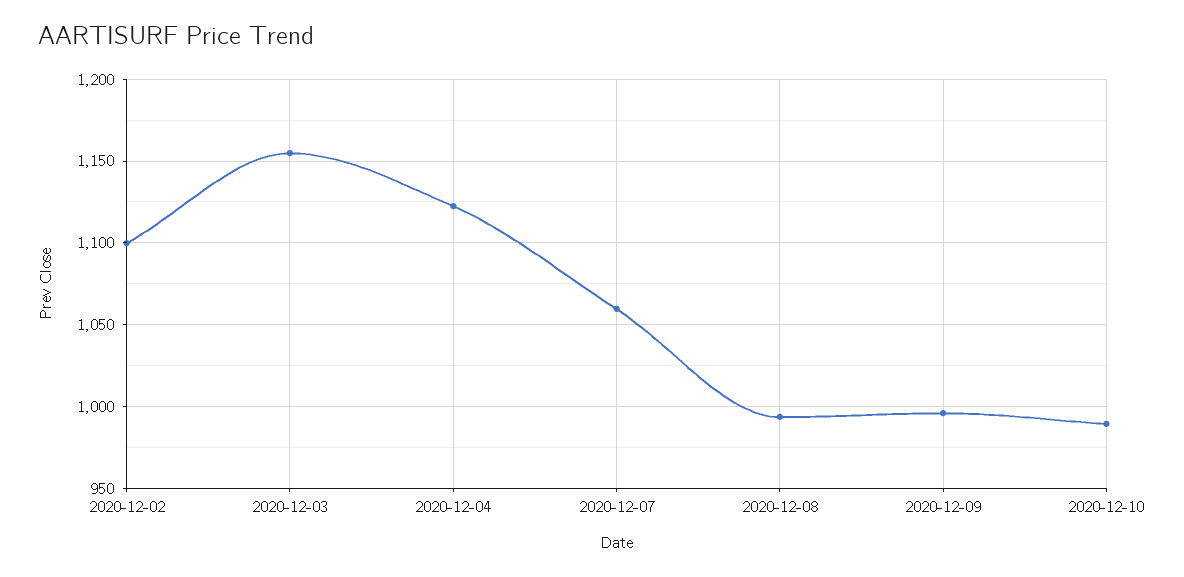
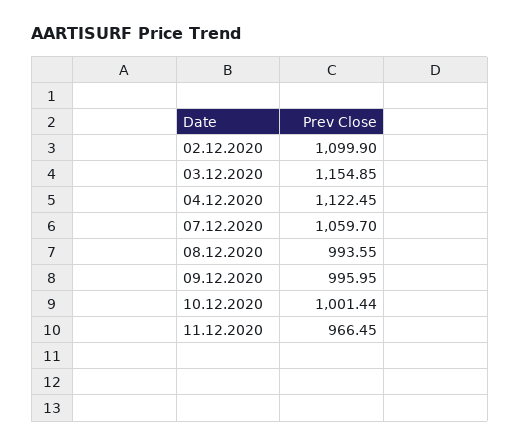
2020-12-10: 990 -> 1001.44
11.12.2020: none -> 966.45

